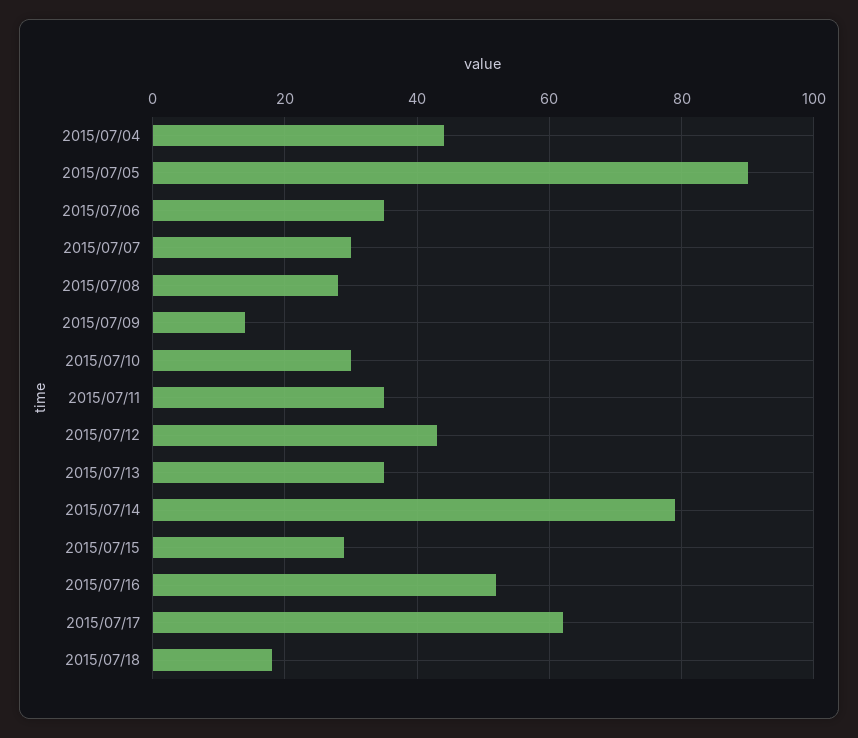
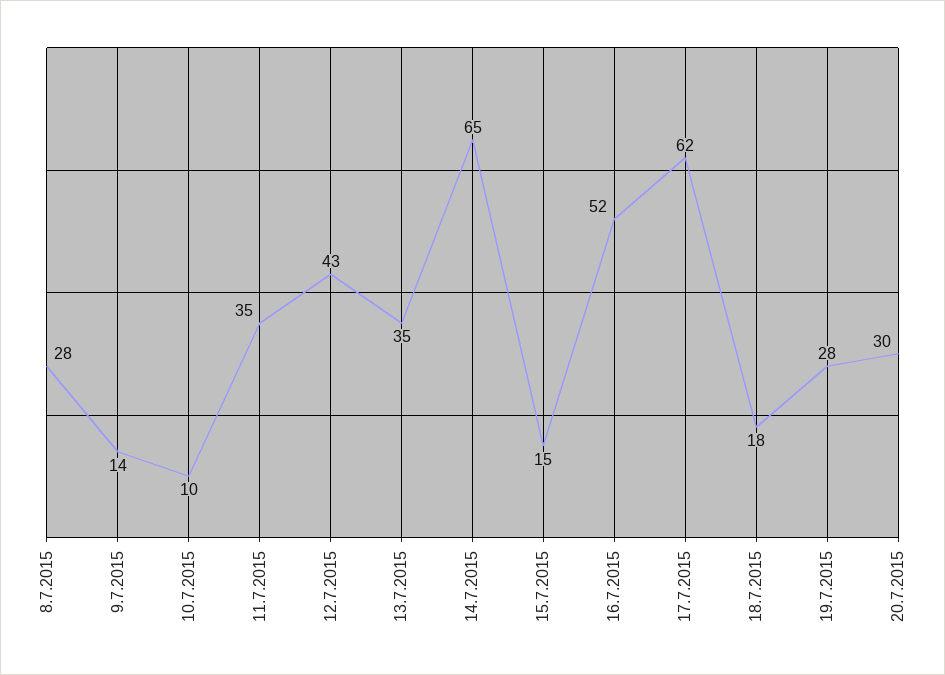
2015/07/04: 45 -> none
2015/07/05: 90 -> none
2015/07/06: 35 -> none
2015/07/07: 30 -> none
2015/07/10: 30 -> 10
2015/07/14: 80 -> 65
2015/07/15: 30 -> 15
19.7.2015: none -> 28
20.7.2015: none -> 30

